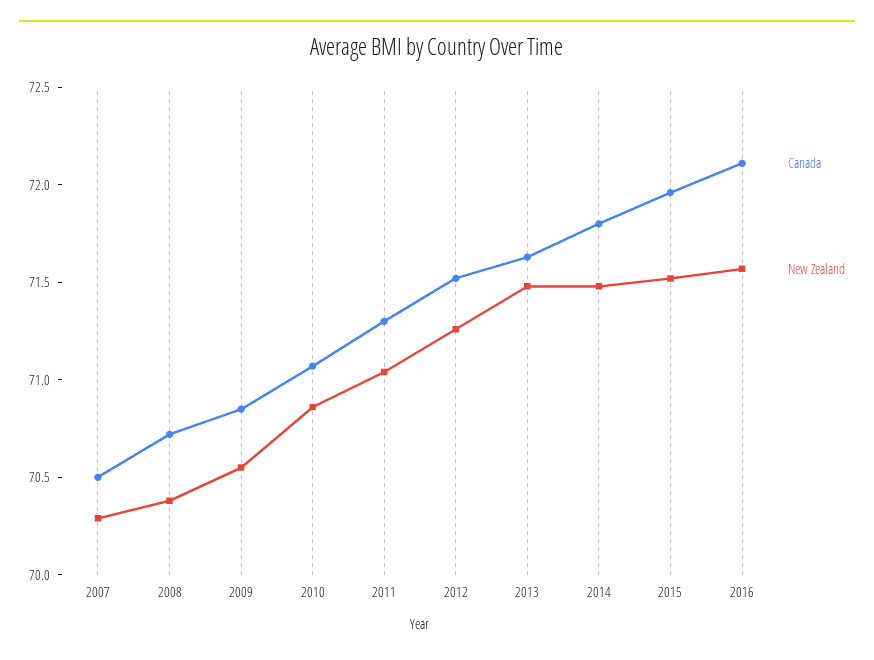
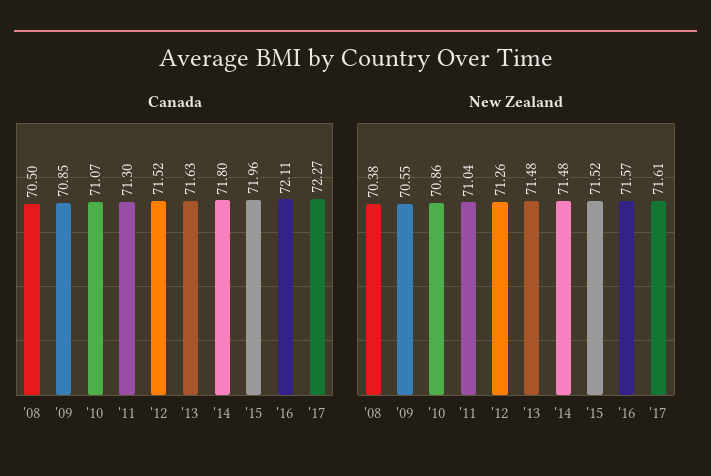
Canada, 2007: 70.5 -> none
New Zealand, 2007: 70.3 -> none
Canada, 2008: 70.7 -> 70.5
Canada, '17: none -> 72.27
New Zealand, '17: none -> 71.61

